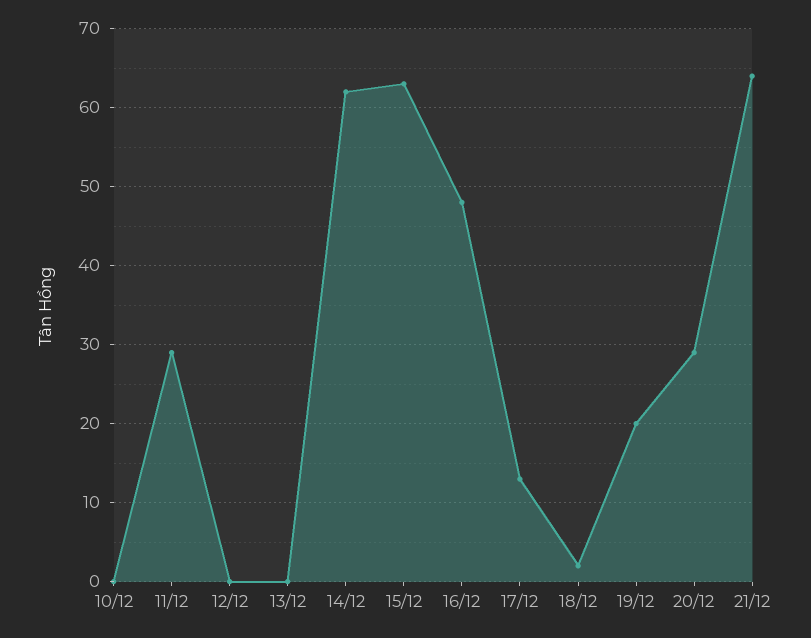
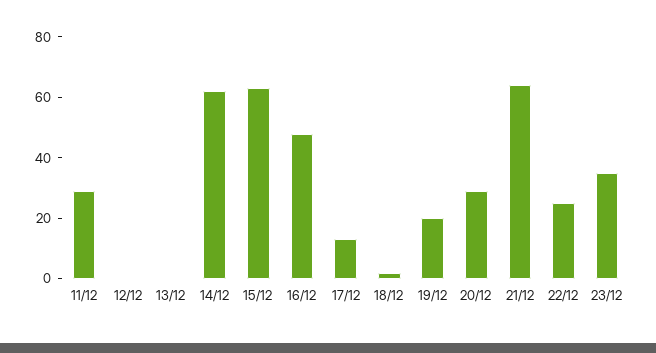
10/12: 0 -> none
22/12: none -> 25
23/12: none -> 35

